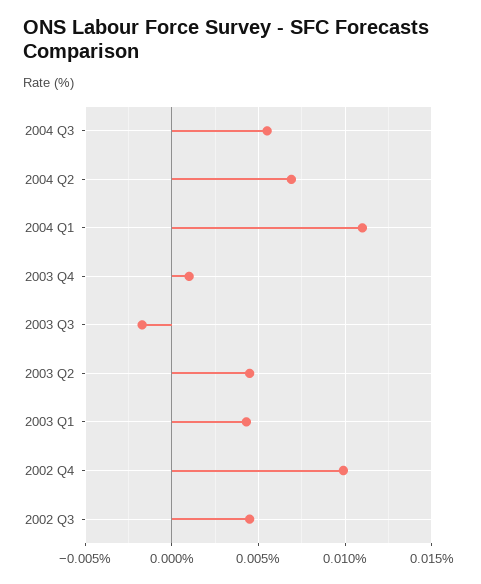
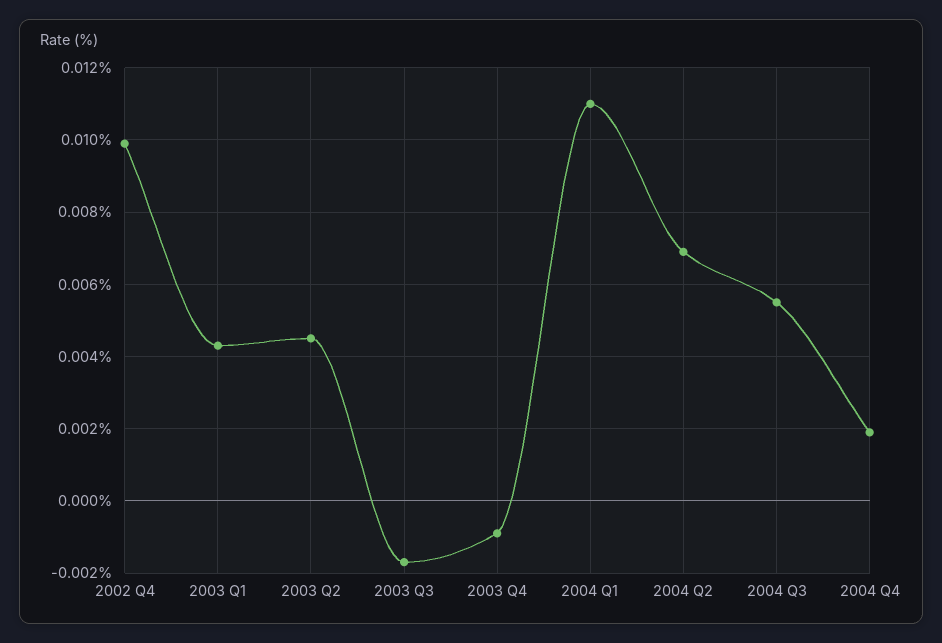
2003 Q4: 0.001 -> -0.001
2002 Q3: 0.0045 -> none
2004 Q4: none -> 0.002

